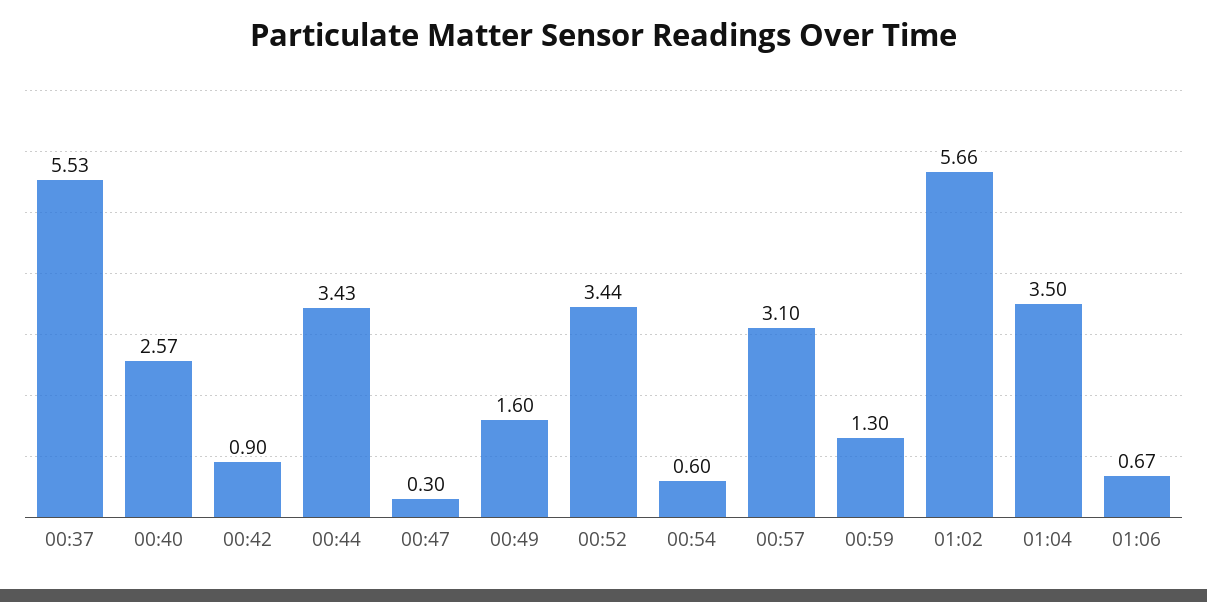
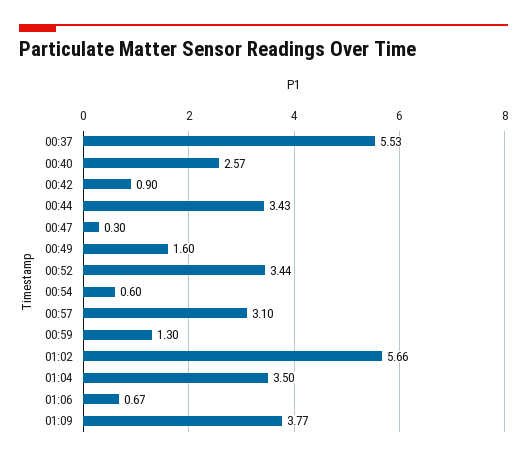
01:09: none -> 3.77

